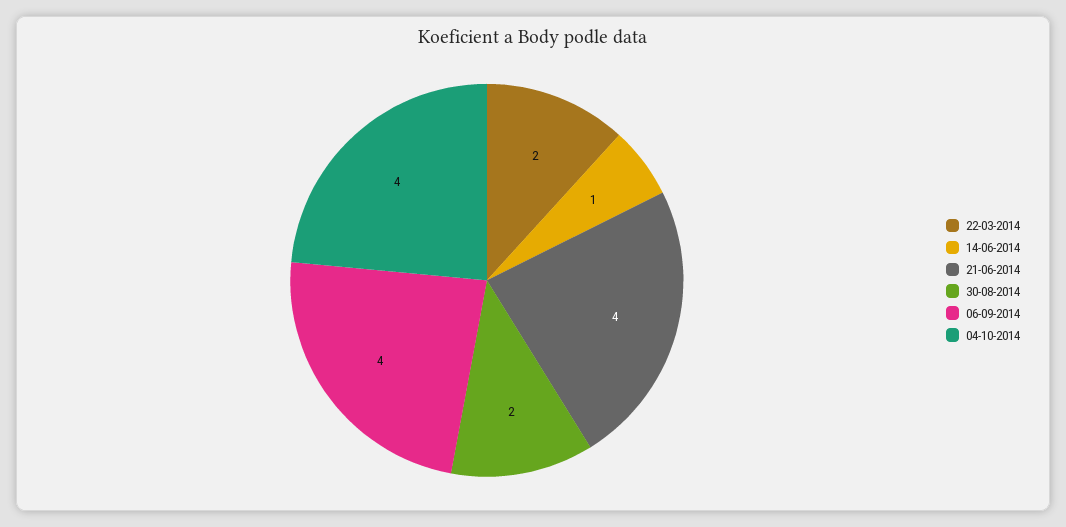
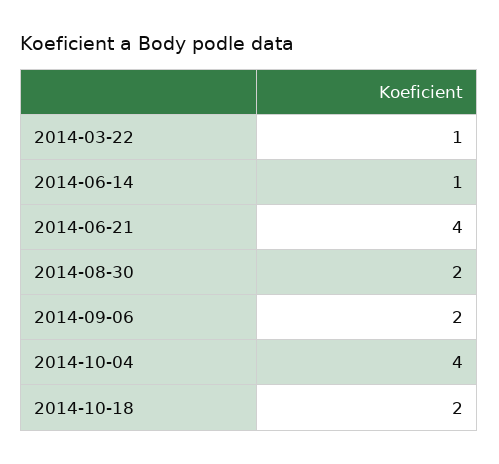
22-03-2014: 2 -> 1
06-09-2014: 4 -> 2
2014-10-18: none -> 2

